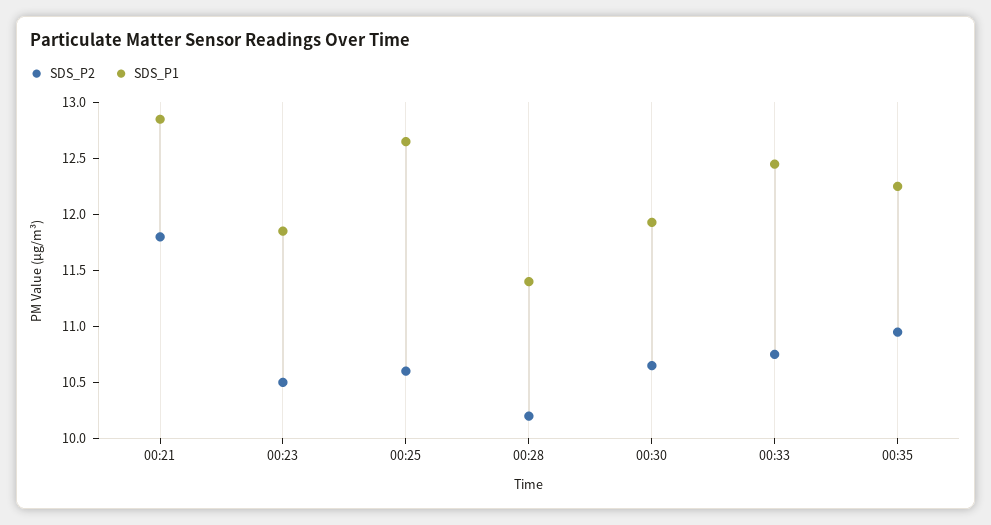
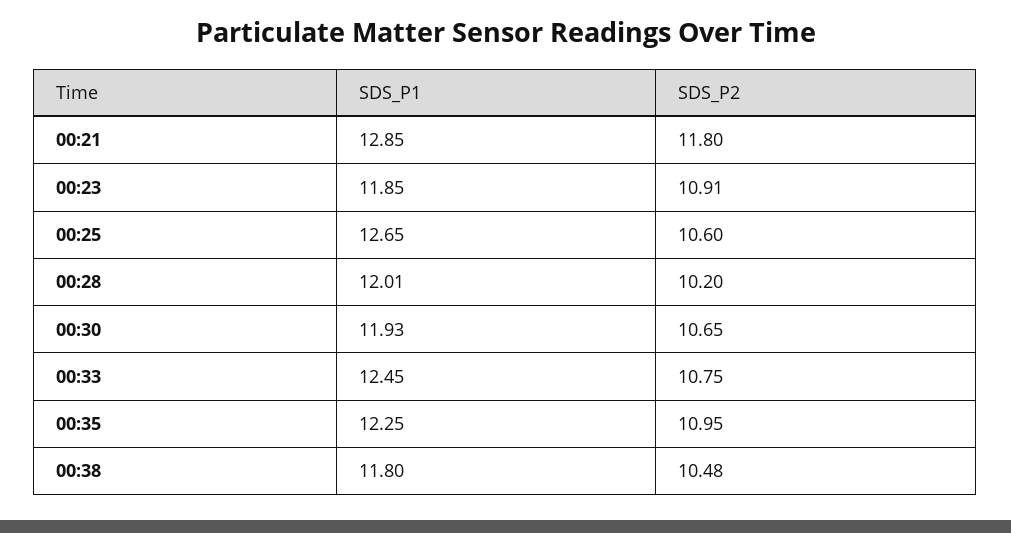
SDS_P2, 00:23: 10.5 -> 10.91
SDS_P1, 00:28: 11.4 -> 12.01
SDS_P1, 00:38: none -> 11.8
SDS_P2, 00:38: none -> 10.48

